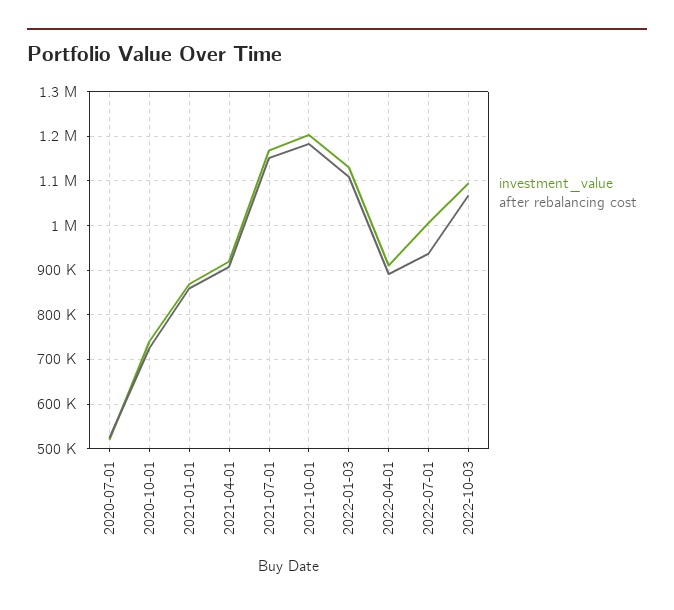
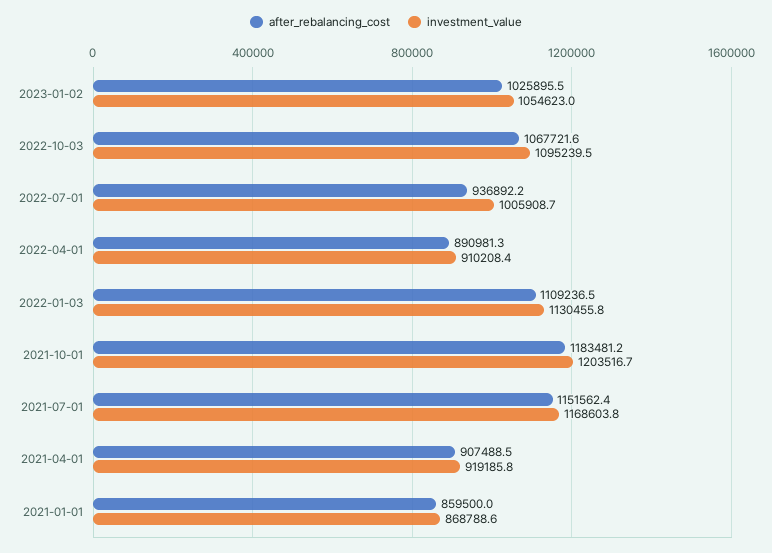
investment_value, 2020-07-01: 520000 -> none
after rebalancing cost, 2020-07-01: 520000 -> none
investment_value, 2020-10-01: 740000 -> none
after rebalancing cost, 2020-10-01: 720000 -> none
after rebalancing cost, 2023-01-02: none -> 1025895.5
investment_value, 2023-01-02: none -> 1054623

